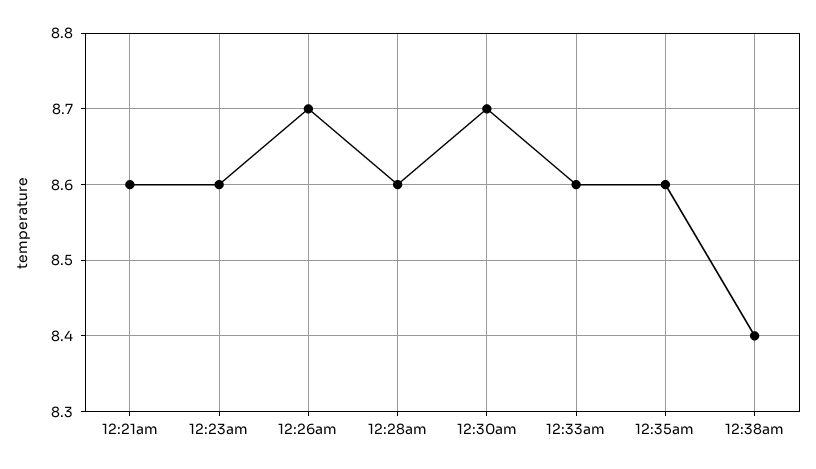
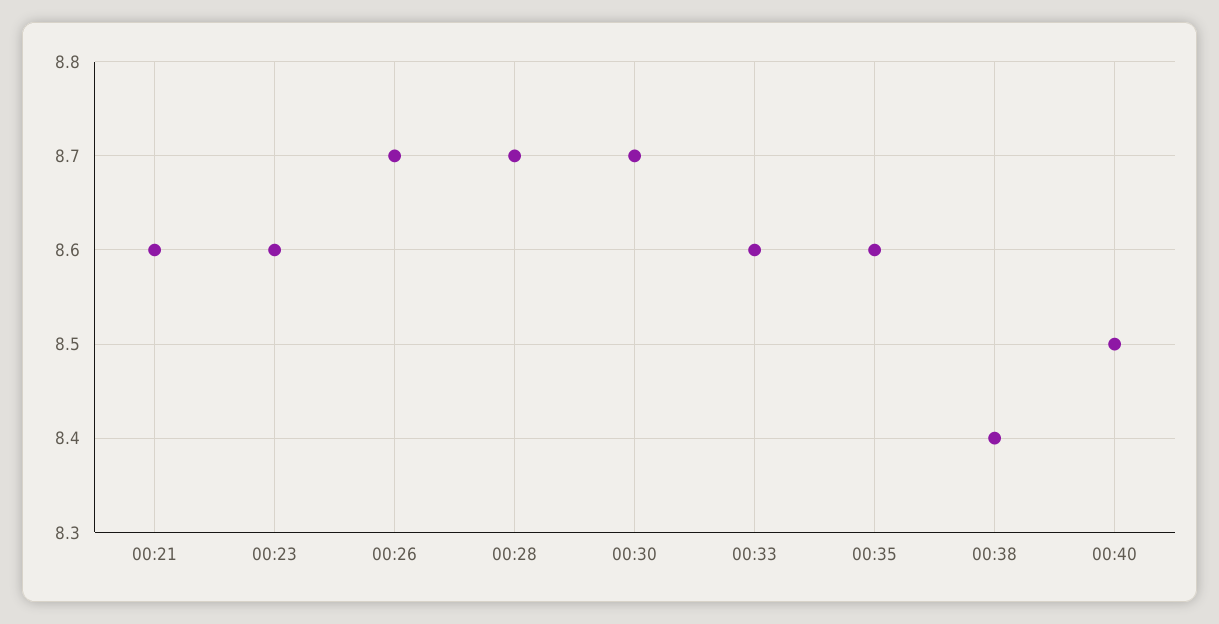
12:28am: 8.6 -> 8.7
00:40: none -> 8.5

